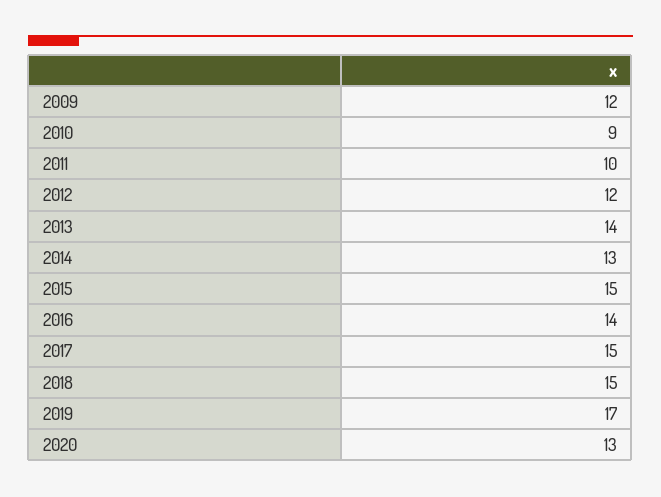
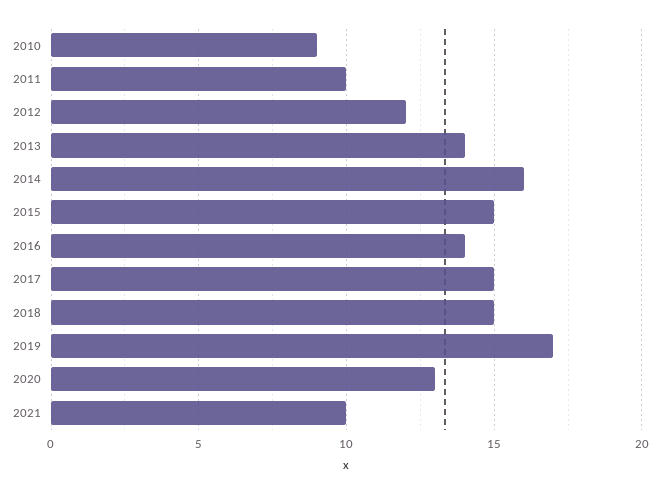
2009: 12 -> none
2014: 13 -> 16
2021: none -> 10

